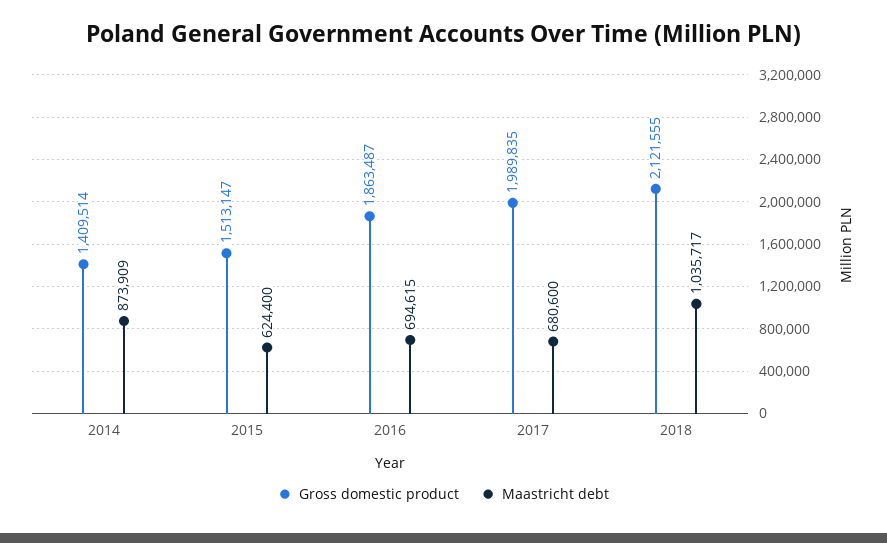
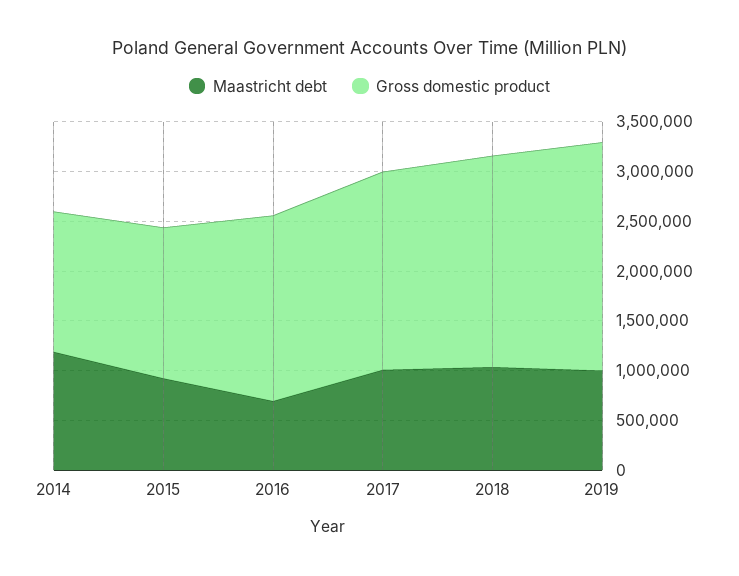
Maastricht debt, 2014: 873909 -> 1200000
Maastricht debt, 2015: 624400 -> 900000
Maastricht debt, 2017: 680600 -> 1000000
Maastricht debt, 2019: none -> 1000000
Gross domestic product, 2019: none -> 2300000

